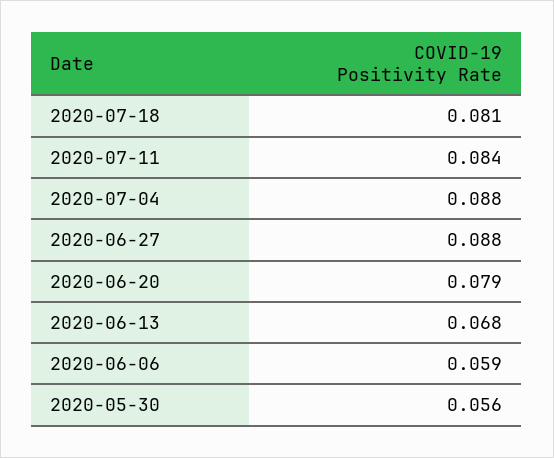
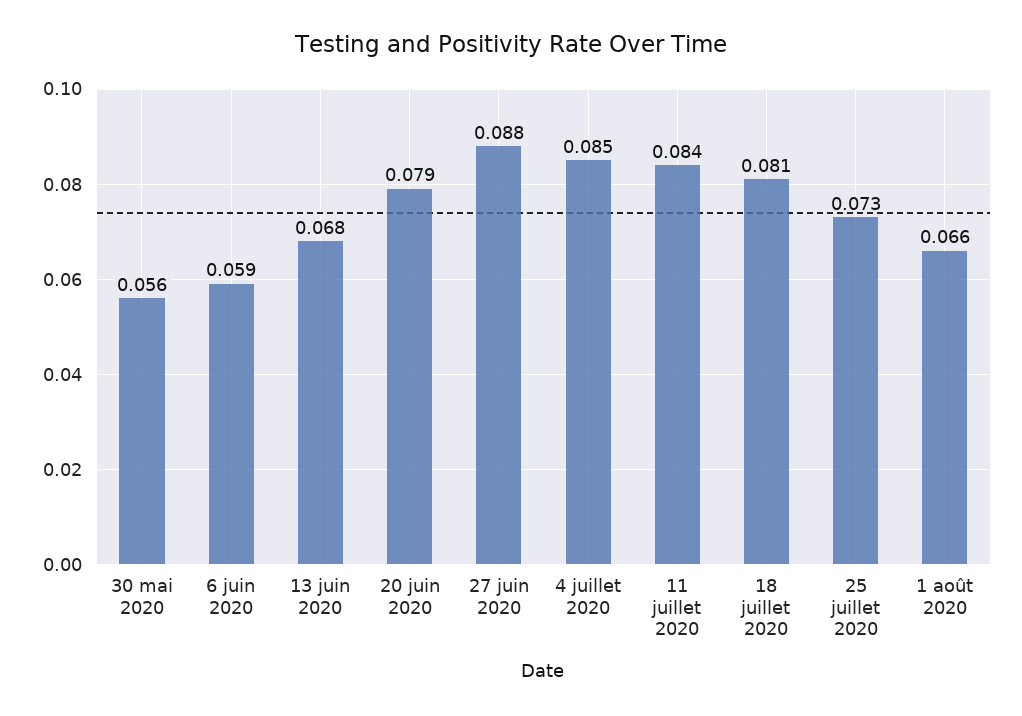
2020-07-04: 0.088 -> 0.085
25 juillet 2020: none -> 0.073
1 août 2020: none -> 0.066

